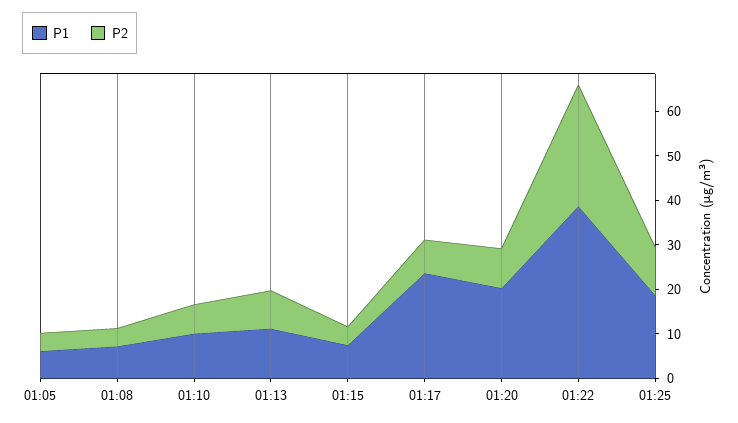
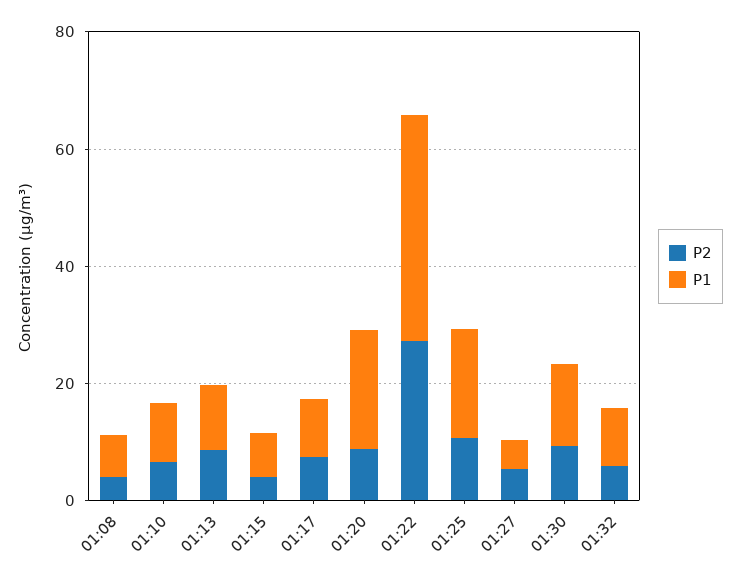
P1, 01:05: 6 -> none
P2, 01:05: 4 -> none
P1, 01:17: 24 -> 10
P2, 01:27: none -> 5
P1, 01:27: none -> 5
P2, 01:30: none -> 10
P1, 01:30: none -> 15
P2, 01:32: none -> 5
P1, 01:32: none -> 10

